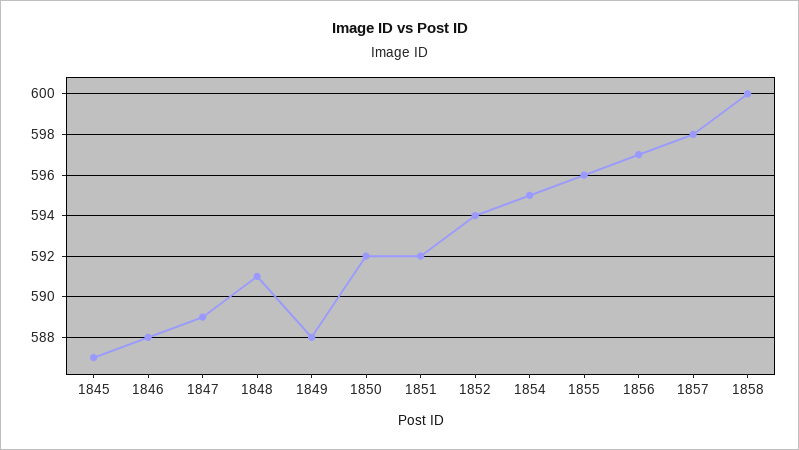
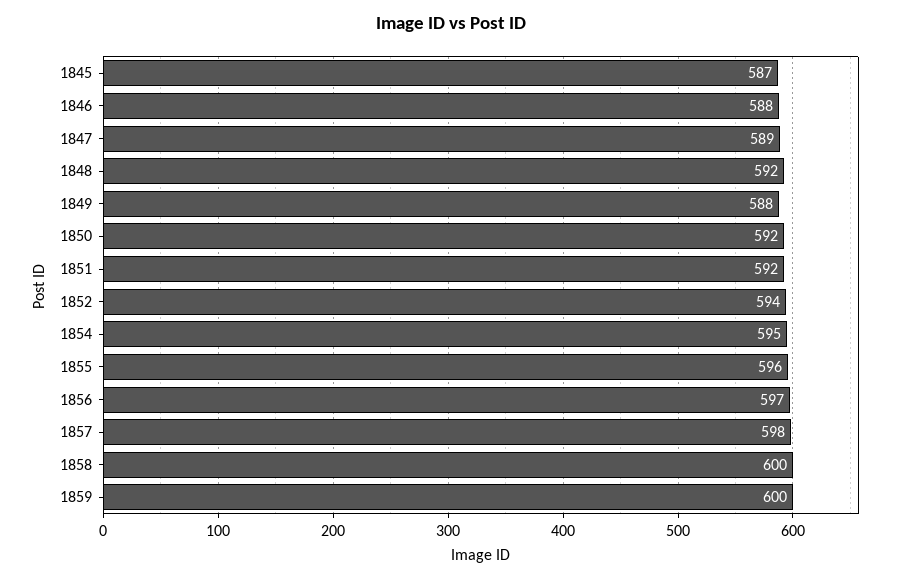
1848: 591 -> 592
1859: none -> 600

